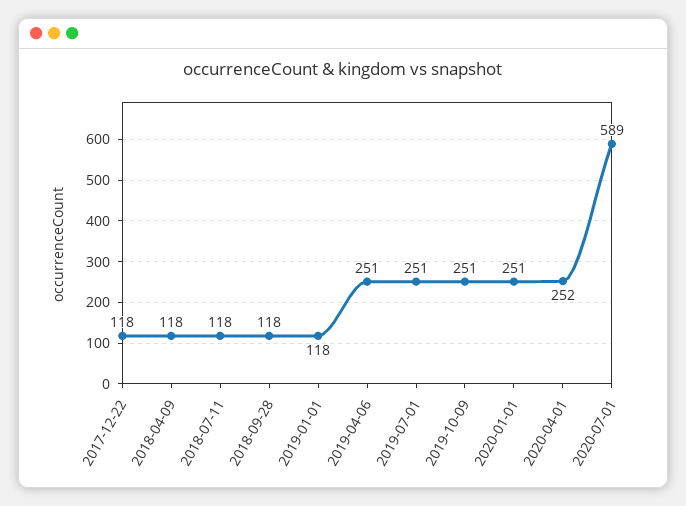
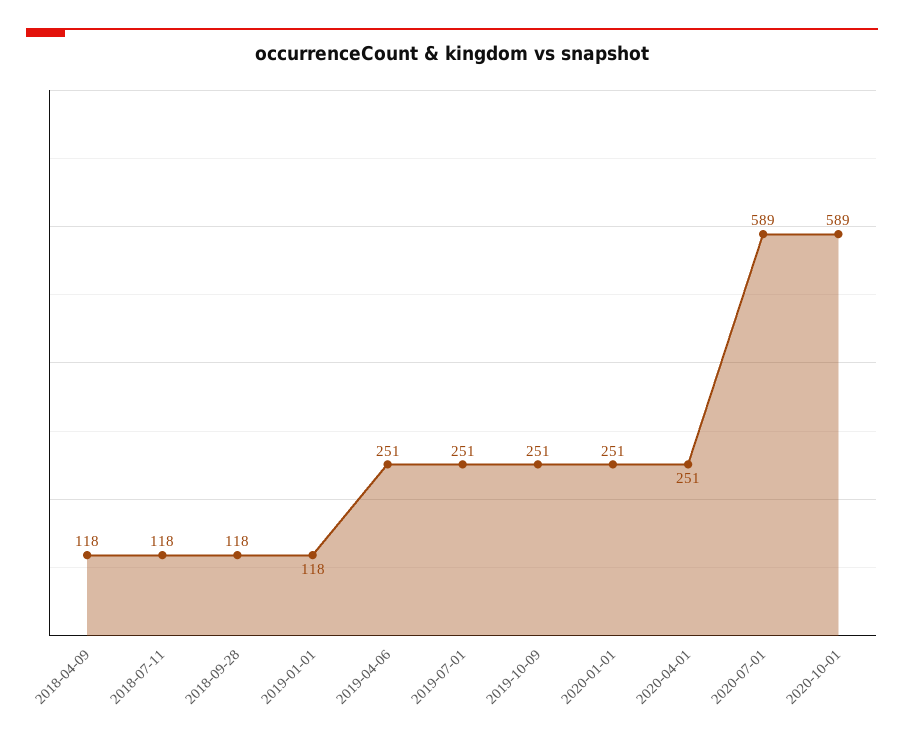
2017-12-22: 118 -> none
2020-04-01: 252 -> 251
2020-10-01: none -> 589

